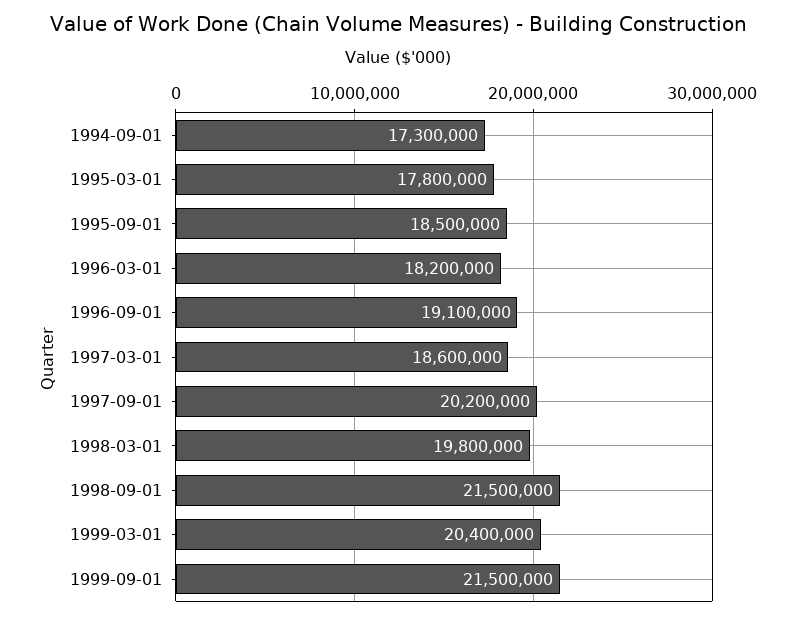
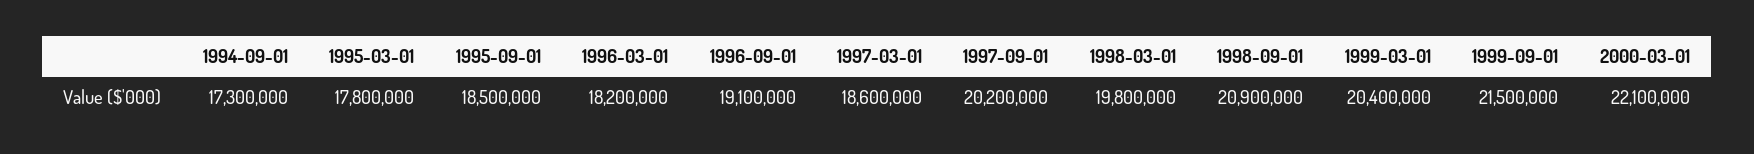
1998-09-01: 21500000 -> 20900000
2000-03-01: none -> 22100000

